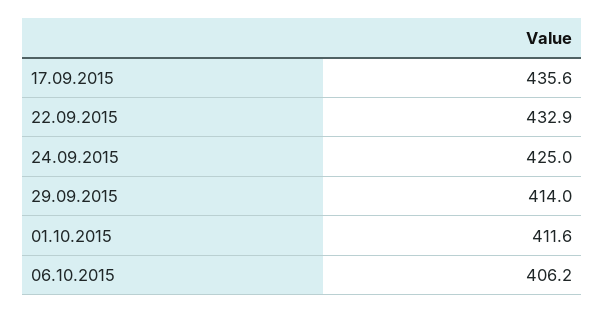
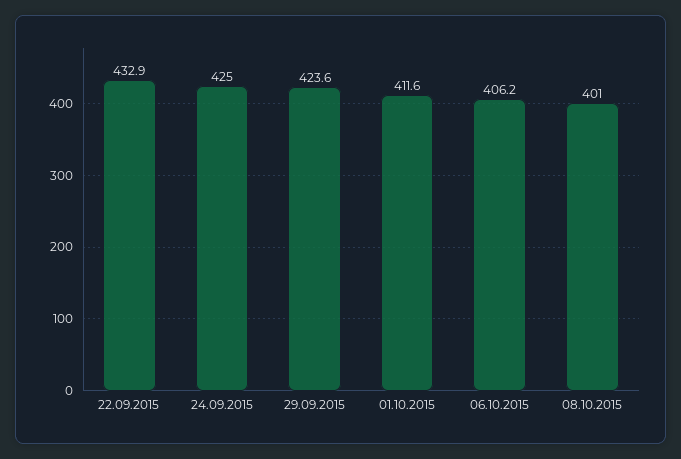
17.09.2015: 435.6 -> none
29.09.2015: 414 -> 423.6
08.10.2015: none -> 401

